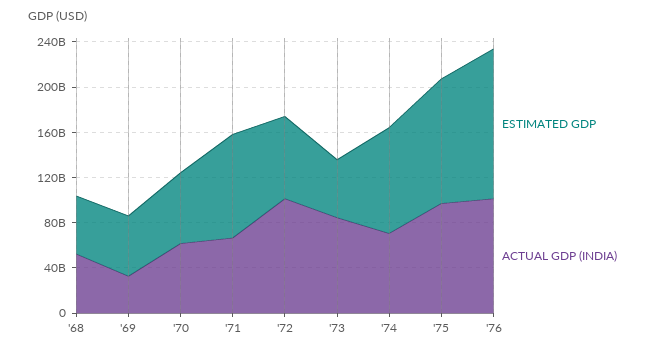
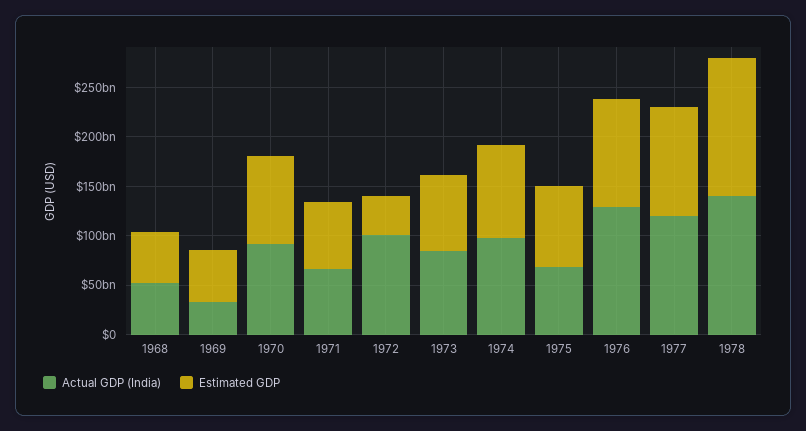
ESTIMATED GDP, '70: 60000000000 -> 90000000000
ACTUAL GDP (INDIA), '70: 60000000000 -> 90000000000
ESTIMATED GDP, '71: 90000000000 -> 70000000000
ESTIMATED GDP, '72: 70000000000 -> 40000000000
ESTIMATED GDP, '73: 50000000000 -> 80000000000
ACTUAL GDP (INDIA), '74: 70000000000 -> 100000000000
ESTIMATED GDP, '75: 110000000000 -> 80000000000
ACTUAL GDP (INDIA), '75: 100000000000 -> 70000000000
ESTIMATED GDP, '76: 130000000000 -> 110000000000
ACTUAL GDP (INDIA), '76: 100000000000 -> 130000000000
ACTUAL GDP (INDIA), 1977: none -> 120000000000
ESTIMATED GDP, 1977: none -> 110000000000
ACTUAL GDP (INDIA), 1978: none -> 140000000000
ESTIMATED GDP, 1978: none -> 140000000000

